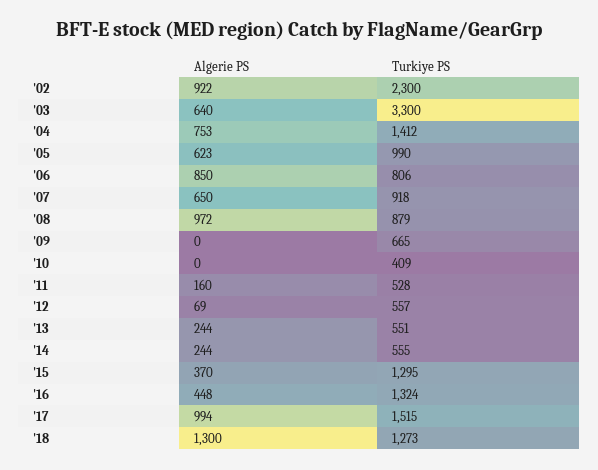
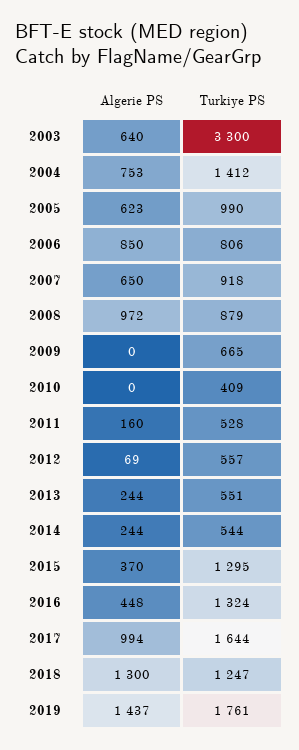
Algerie PS, '02: 922 -> none
Turkiye PS, '02: 2300 -> none
Turkiye PS, '14: 555 -> 544
Turkiye PS, '17: 1515 -> 1644
Turkiye PS, '18: 1273 -> 1247
Algerie PS, 2019: none -> 1437
Turkiye PS, 2019: none -> 1761

